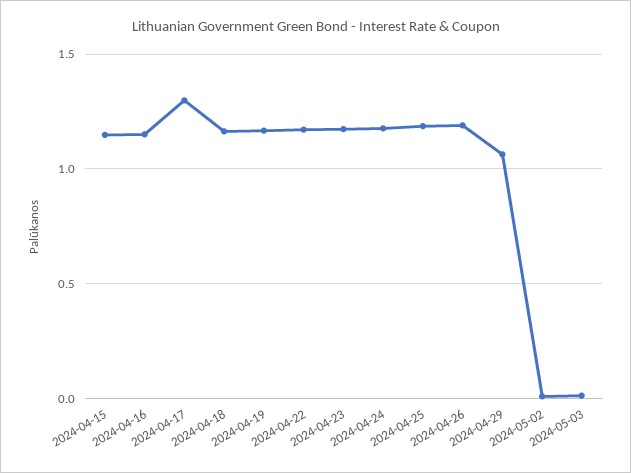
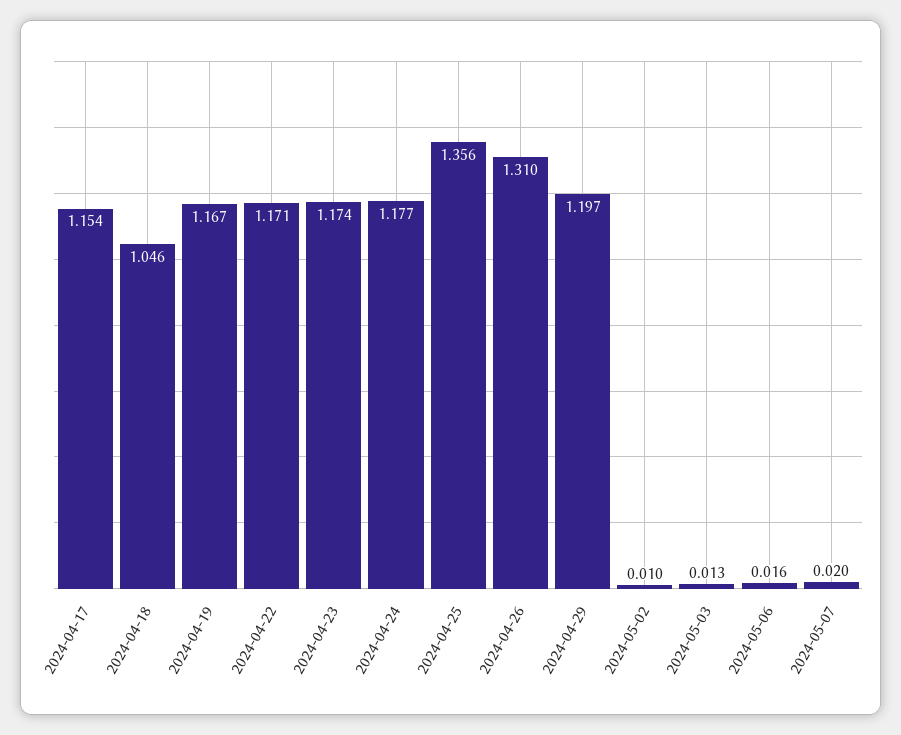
2024-04-15: 1.15 -> none
2024-04-16: 1.15 -> none
2024-04-17: 1.3 -> 1.154
2024-04-18: 1.15 -> 1.046
2024-04-25: 1.2 -> 1.356
2024-04-26: 1.2 -> 1.31
2024-04-29: 1.05 -> 1.197
2024-05-06: none -> 0.016
2024-05-07: none -> 0.02

